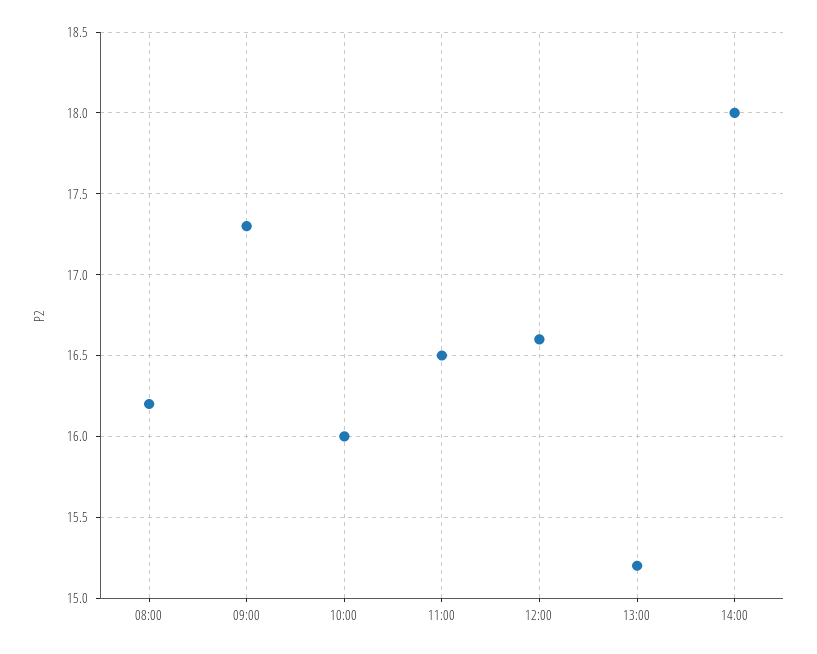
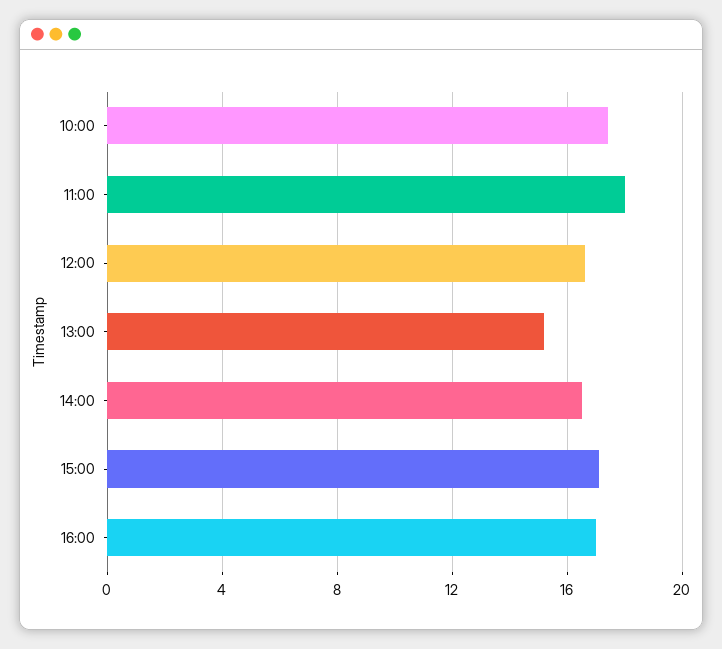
08:00: 16.2 -> none
09:00: 17.3 -> none
10:00: 16 -> 17.5
11:00: 16.5 -> 18
14:00: 18 -> 16.5
15:00: none -> 17
16:00: none -> 17

